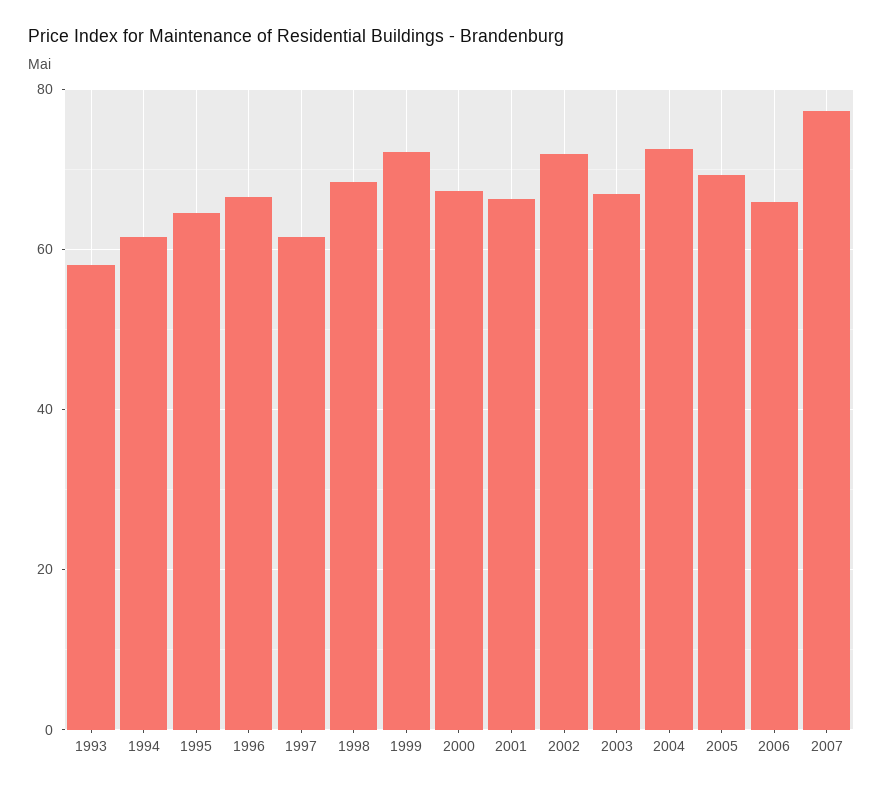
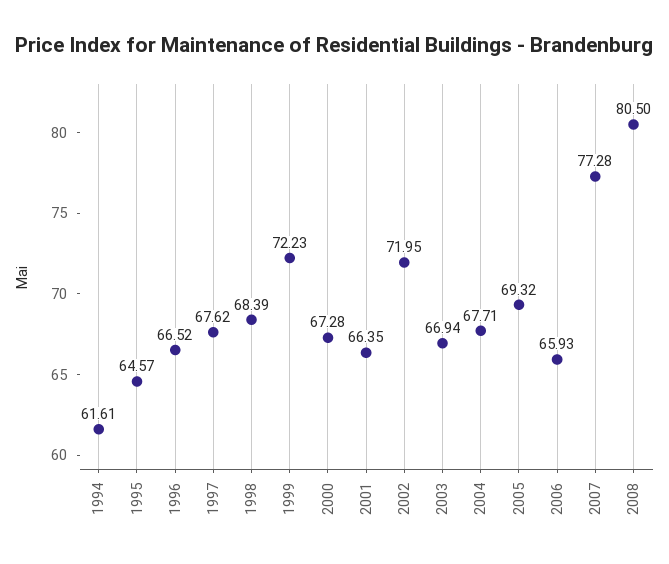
1993: 58 -> none
1997: 62 -> 67.62
2004: 72 -> 67.71
2008: none -> 80.5

